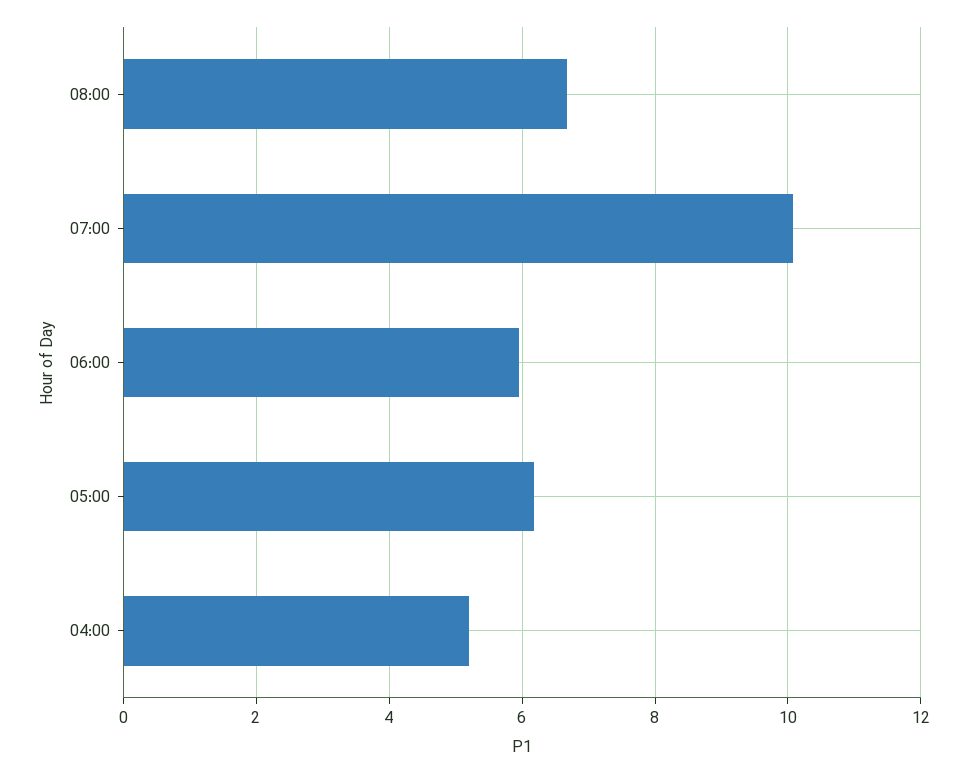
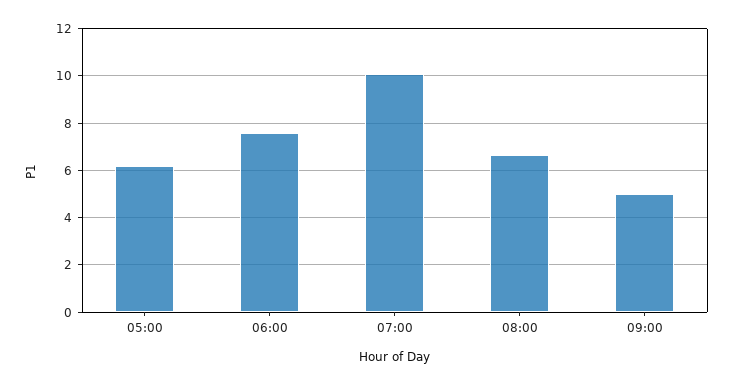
06:00: 6 -> 7.5
04:00: 5.2 -> none
09:00: none -> 5

